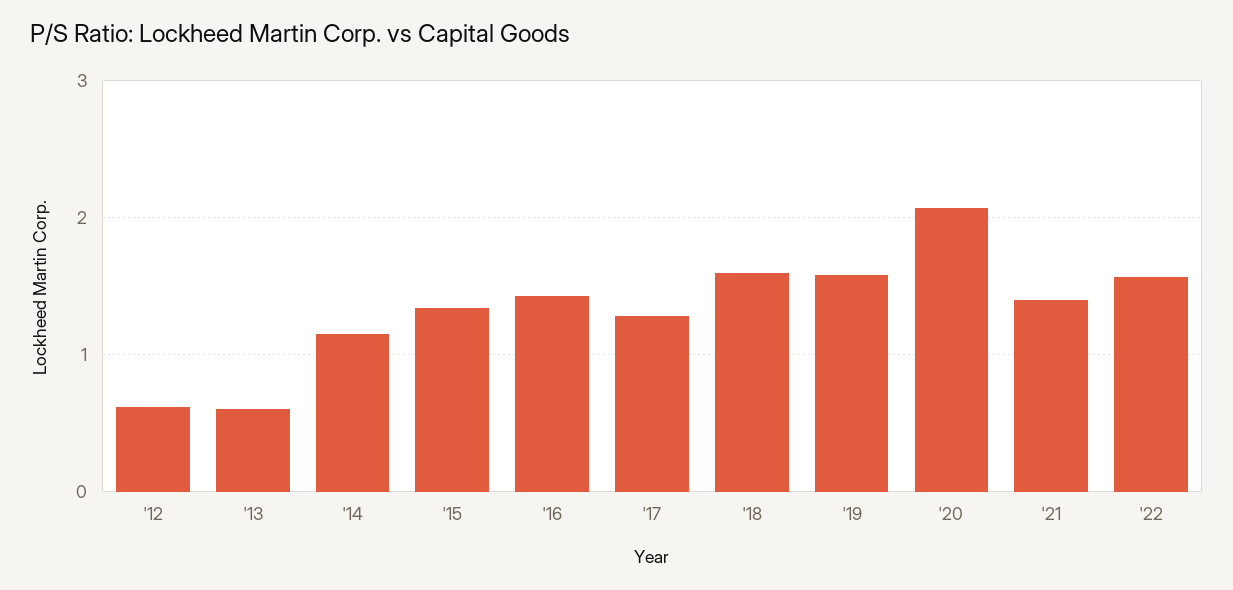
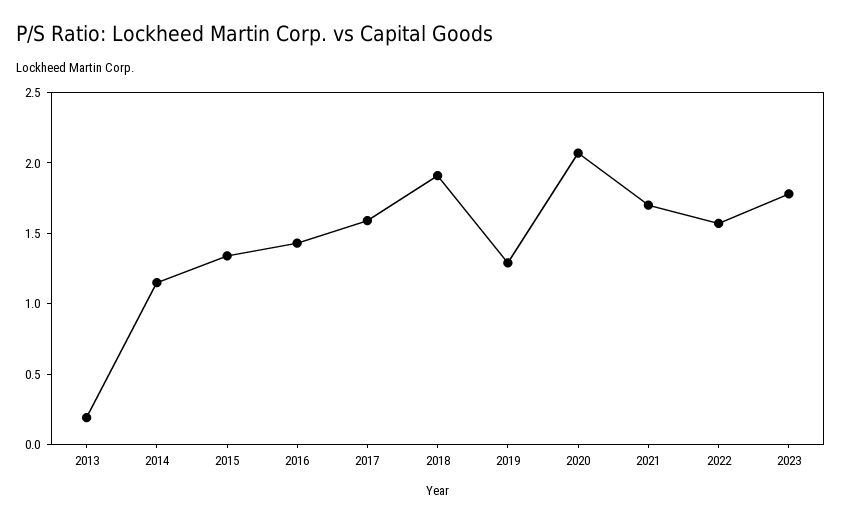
'12: 0.6 -> none
'13: 0.6 -> 0.2
'17: 1.3 -> 1.6
'18: 1.6 -> 1.9
'19: 1.6 -> 1.3
'21: 1.4 -> 1.7
2023: none -> 1.8

